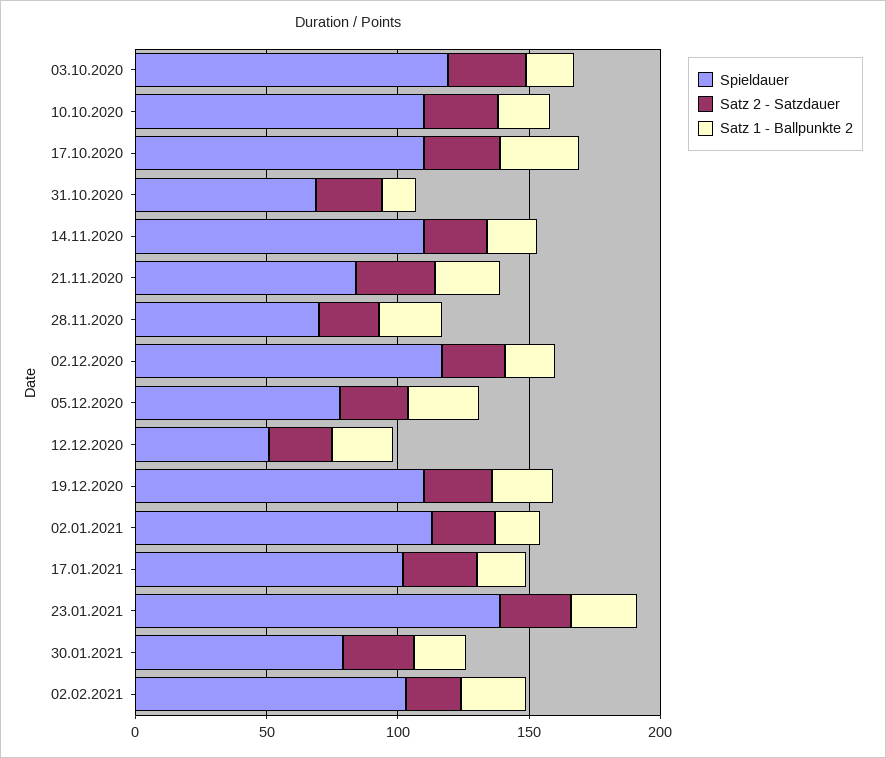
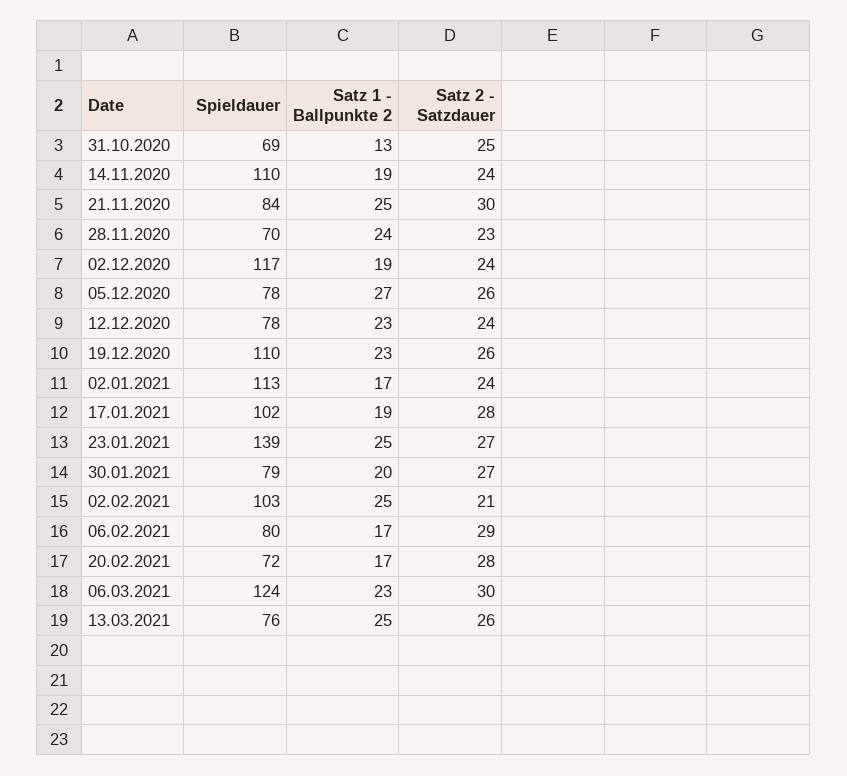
Spieldauer, 03.10.2020: 120 -> none
Satz 2 - Satzdauer, 03.10.2020: 30 -> none
Satz 1 - Ballpunkte 2, 03.10.2020: 20 -> none
Spieldauer, 10.10.2020: 110 -> none
Satz 2 - Satzdauer, 10.10.2020: 30 -> none
Satz 1 - Ballpunkte 2, 10.10.2020: 20 -> none
Spieldauer, 17.10.2020: 110 -> none
Satz 2 - Satzdauer, 17.10.2020: 30 -> none
Satz 1 - Ballpunkte 2, 17.10.2020: 30 -> none
Spieldauer, 12.12.2020: 50 -> 78
Spieldauer, 06.02.2021: none -> 80
Satz 1 - Ballpunkte 2, 06.02.2021: none -> 17
Satz 2 - Satzdauer, 06.02.2021: none -> 29
Spieldauer, 20.02.2021: none -> 72
Satz 1 - Ballpunkte 2, 20.02.2021: none -> 17
Satz 2 - Satzdauer, 20.02.2021: none -> 28
Spieldauer, 06.03.2021: none -> 124
Satz 1 - Ballpunkte 2, 06.03.2021: none -> 23
Satz 2 - Satzdauer, 06.03.2021: none -> 30
Spieldauer, 13.03.2021: none -> 76
Satz 1 - Ballpunkte 2, 13.03.2021: none -> 25
Satz 2 - Satzdauer, 13.03.2021: none -> 26

